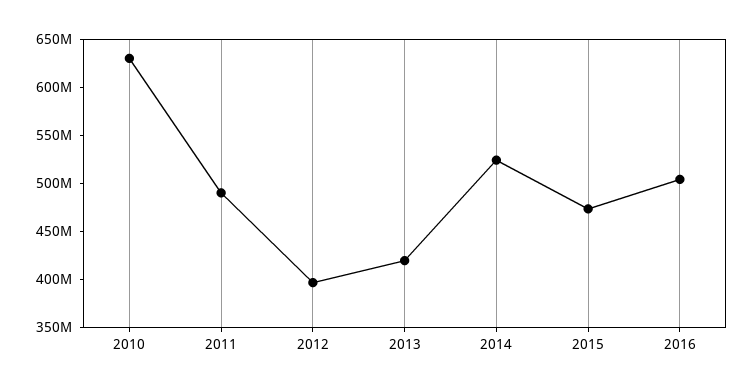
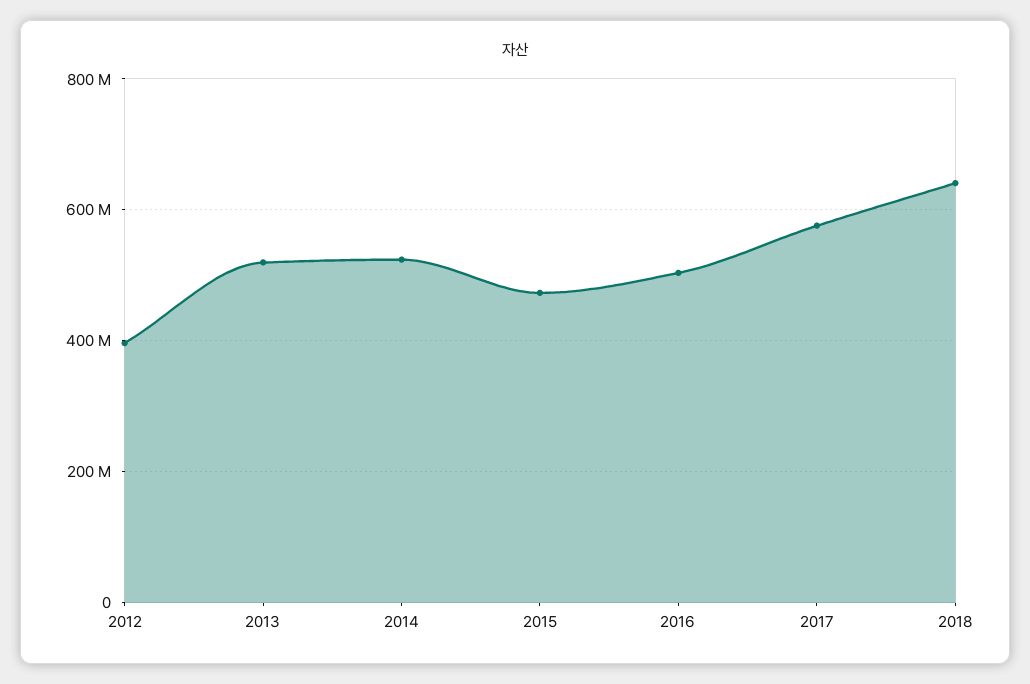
2010: 630000000 -> none
2011: 490000000 -> none
2013: 420000000 -> 520000000
2017: none -> 580000000
2018: none -> 640000000

